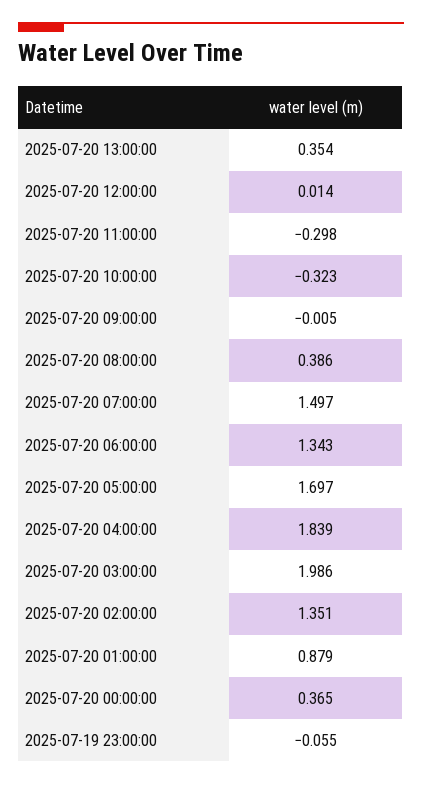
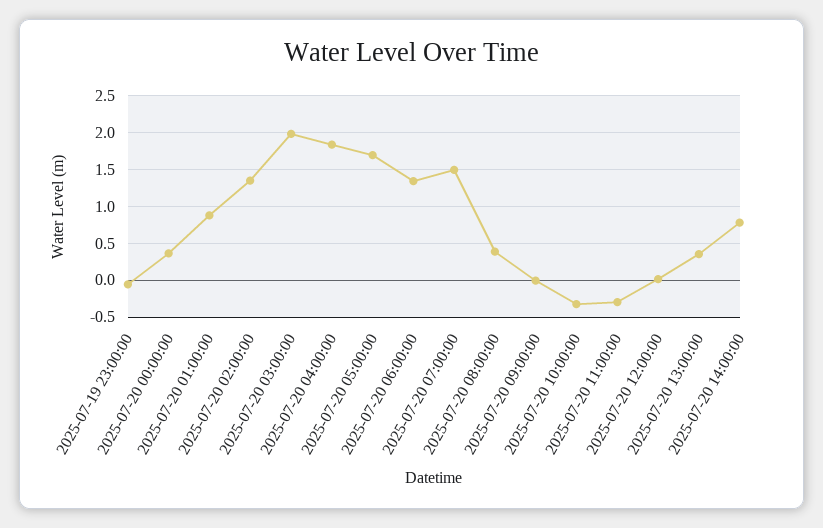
2025-07-20 14:00:00: none -> 0.8

